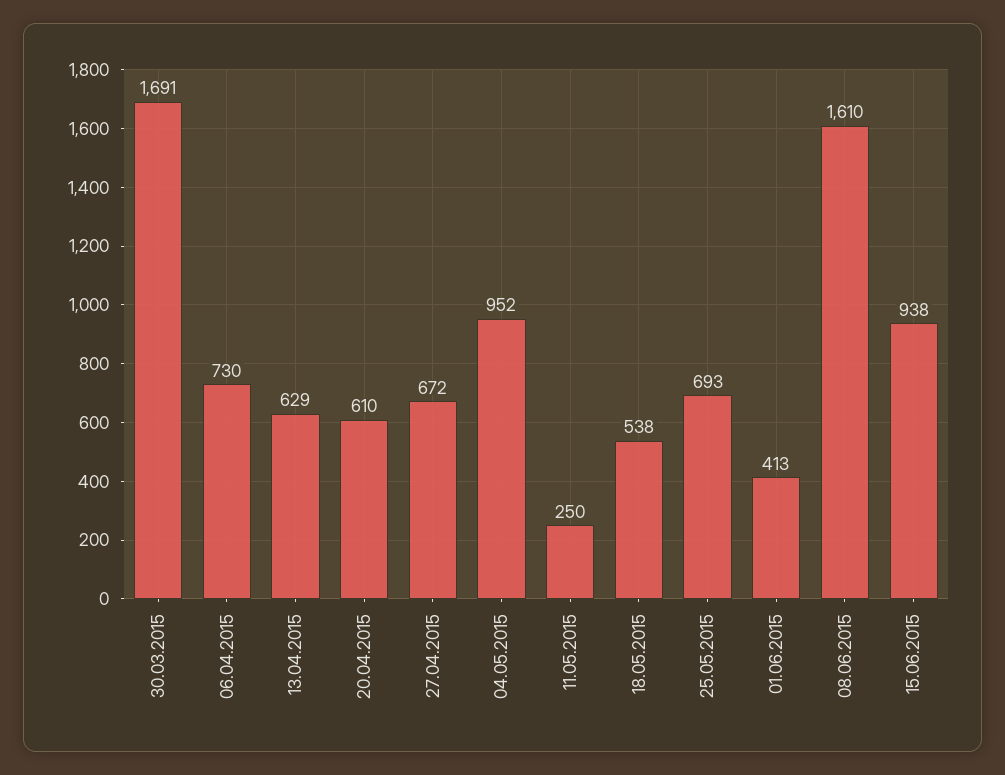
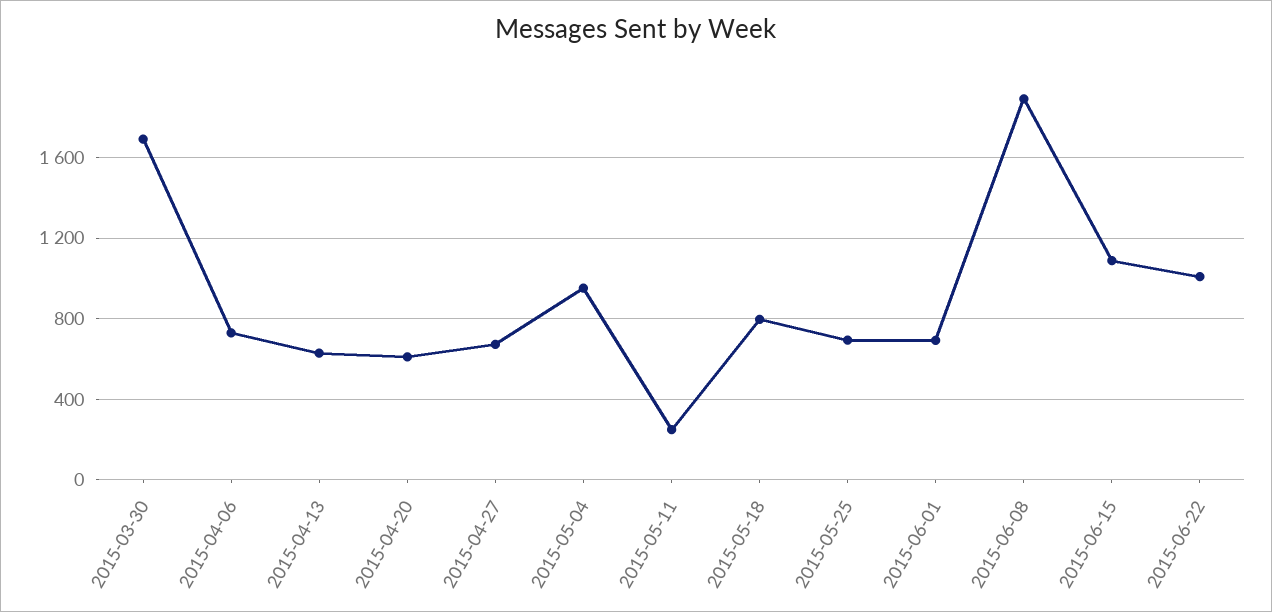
18.05.2015: 538 -> 800
01.06.2015: 413 -> 700
08.06.2015: 1610 -> 1900
15.06.2015: 938 -> 1100
2015-06-22: none -> 1000

